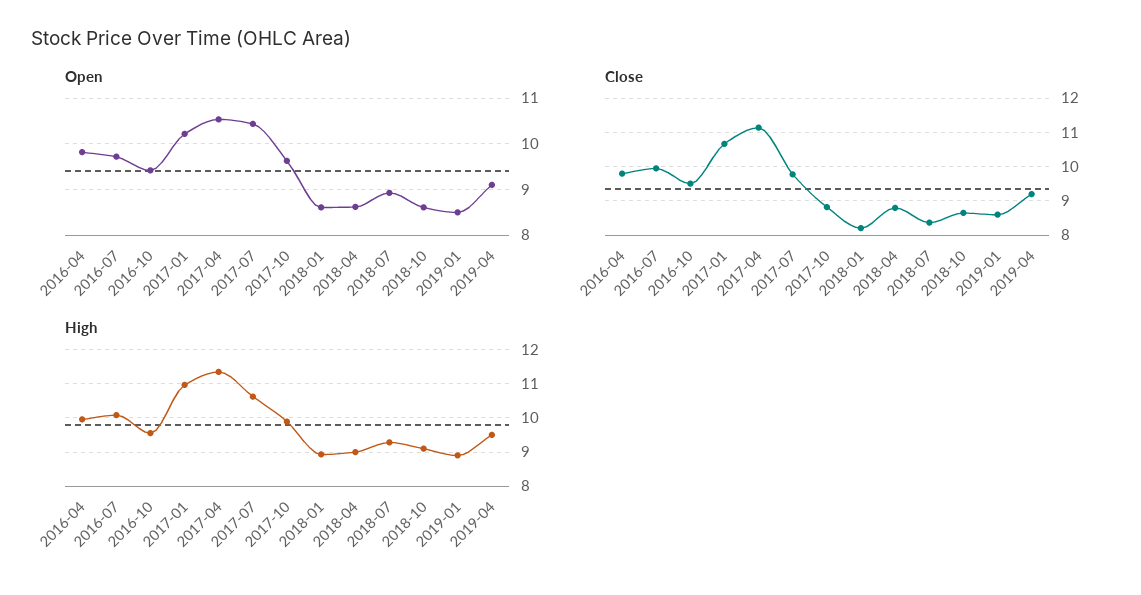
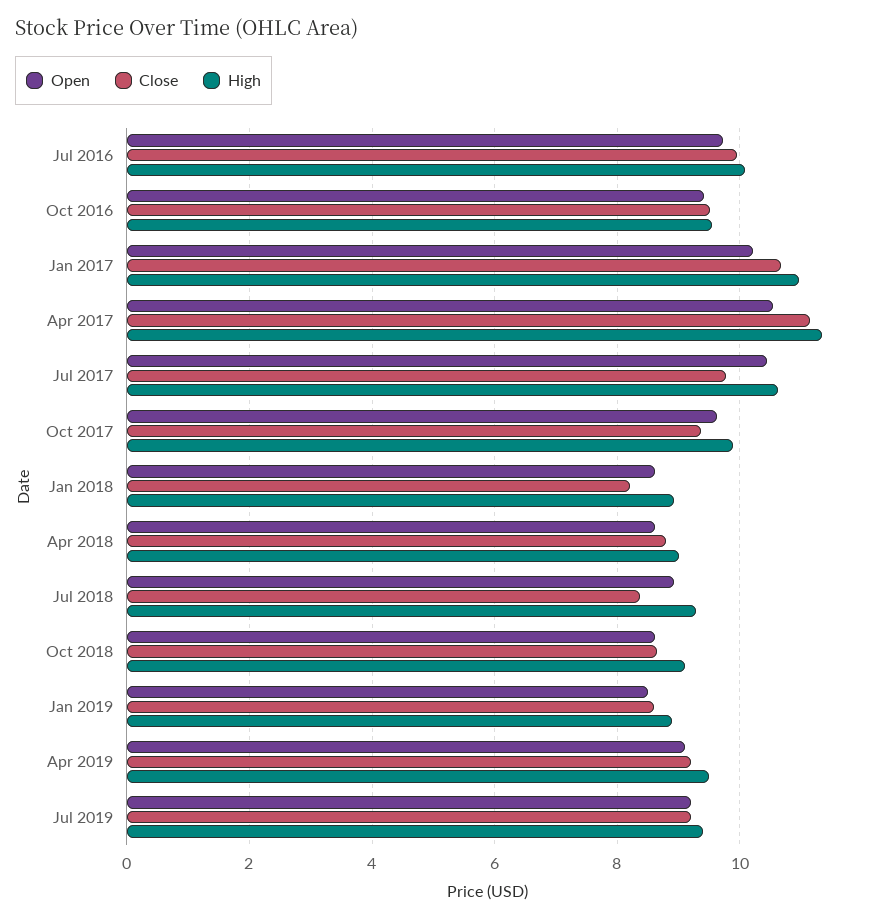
Open, 2016-04: 9.8 -> none
Close, 2016-04: 9.8 -> none
Close, 2017-10: 8.8 -> 9.4
High, 2016-04: 10 -> none
Open, Jul 2019: none -> 9.2
Close, Jul 2019: none -> 9.2
High, Jul 2019: none -> 9.4

